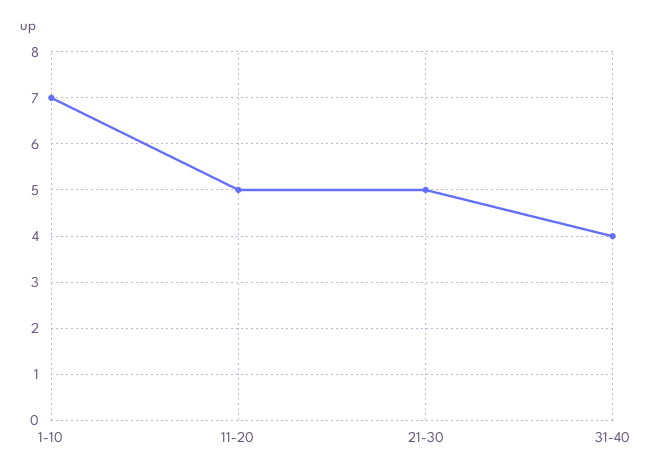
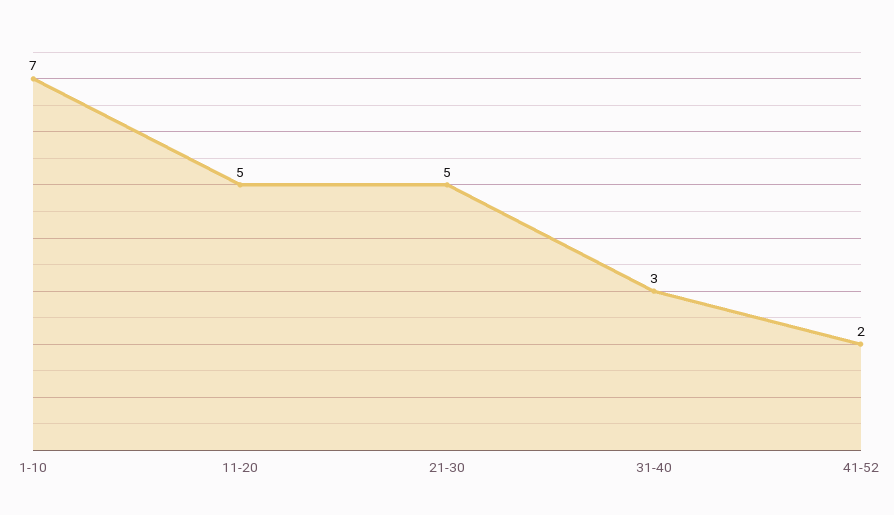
31-40: 4 -> 3
41-52: none -> 2

